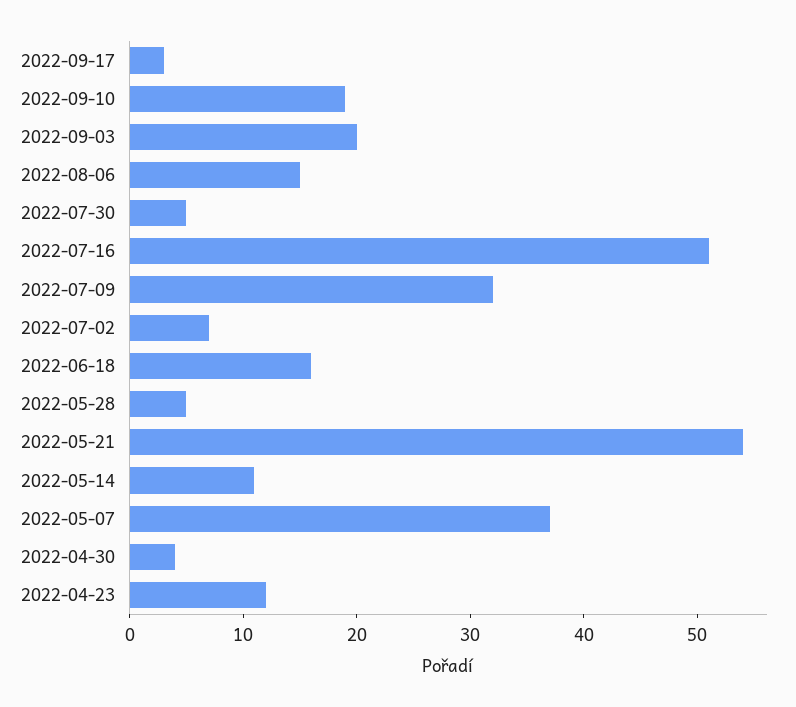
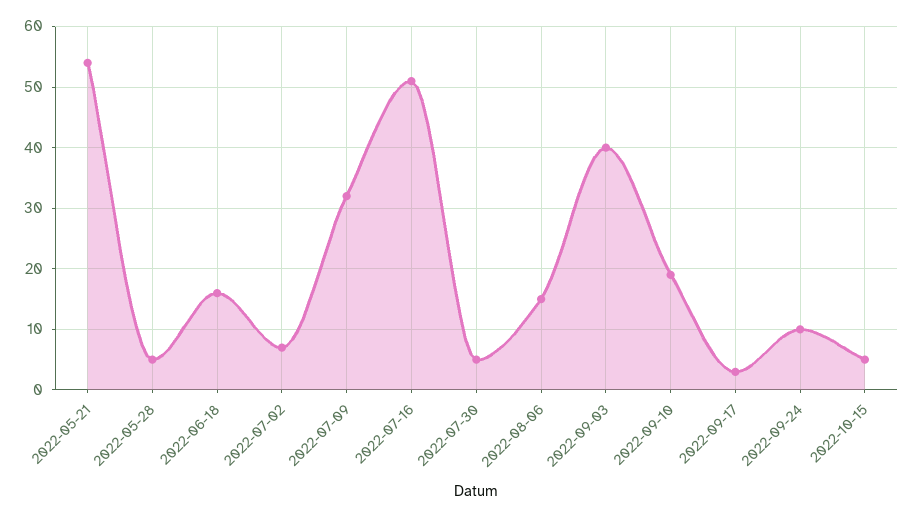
2022-09-03: 20 -> 40
2022-05-14: 11 -> none
2022-05-07: 37 -> none
2022-04-30: 4 -> none
2022-04-23: 12 -> none
2022-09-24: none -> 10
2022-10-15: none -> 5

